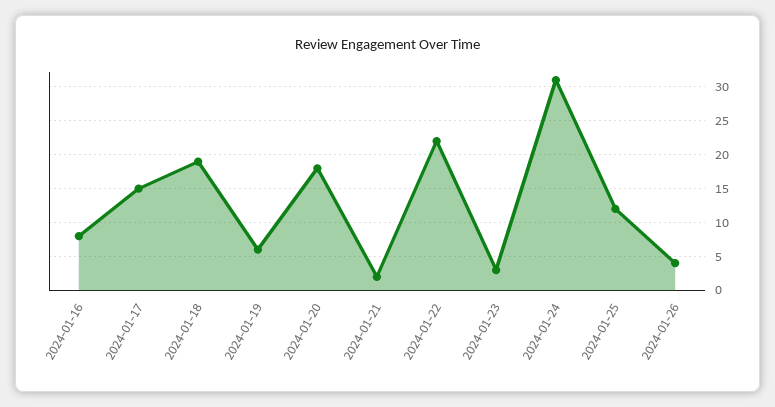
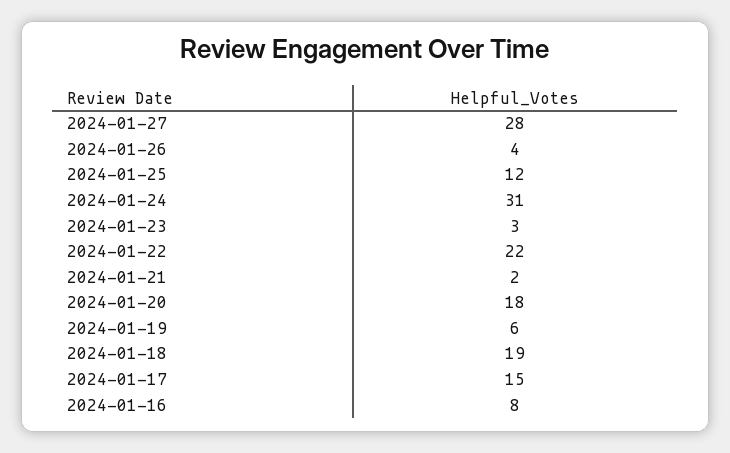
2024-01-27: none -> 28

